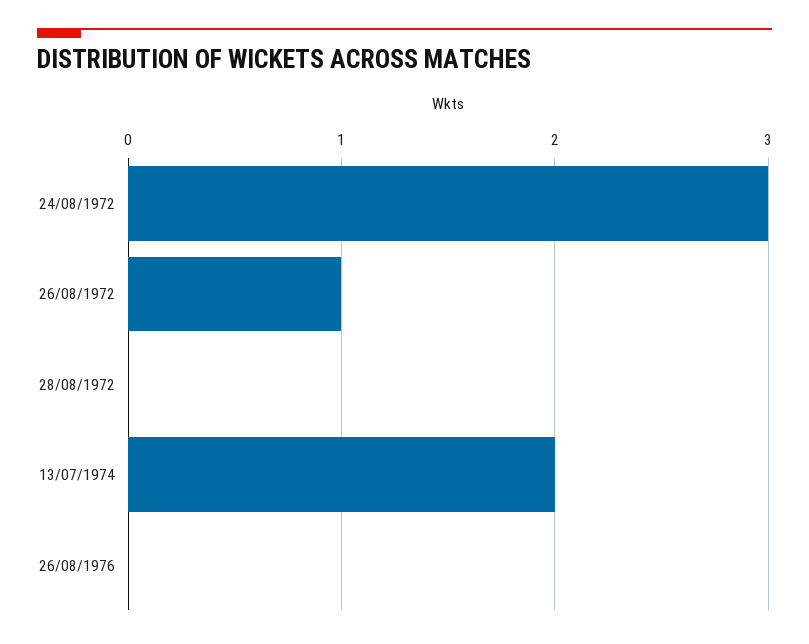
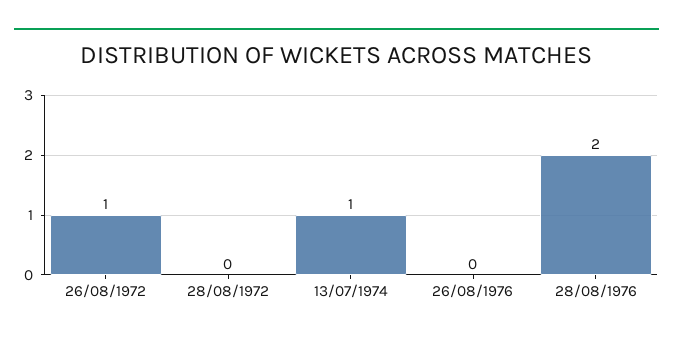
24/08/1972: 3 -> none
13/07/1974: 2 -> 1
28/08/1976: none -> 2

